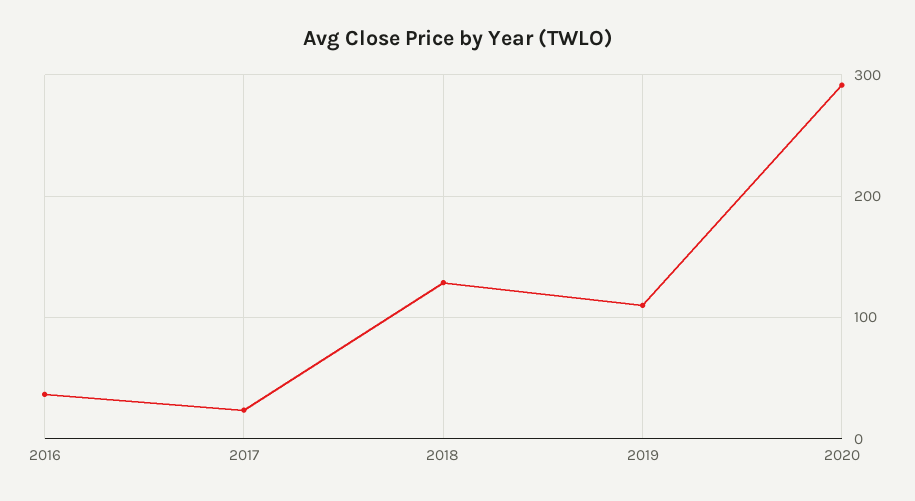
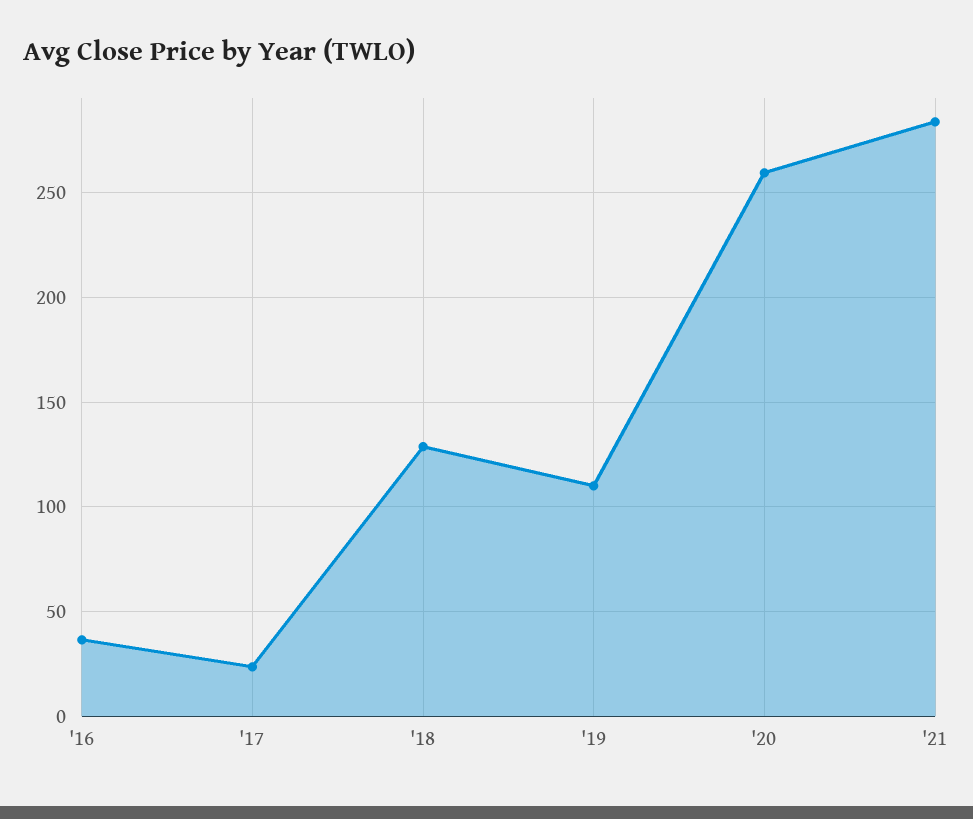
2020: 290 -> 260
'21: none -> 285

